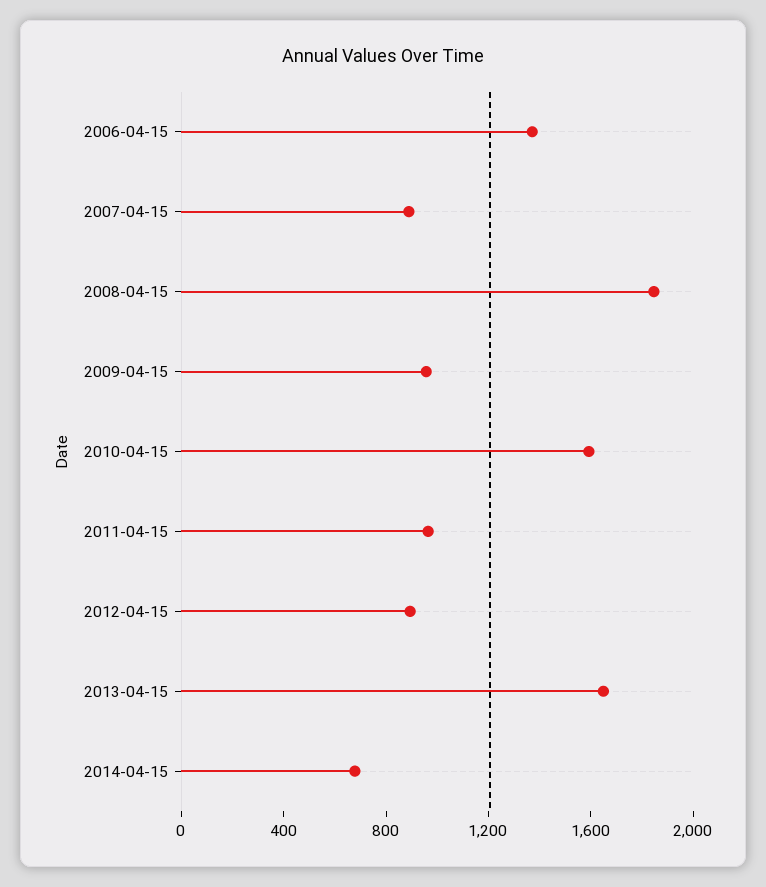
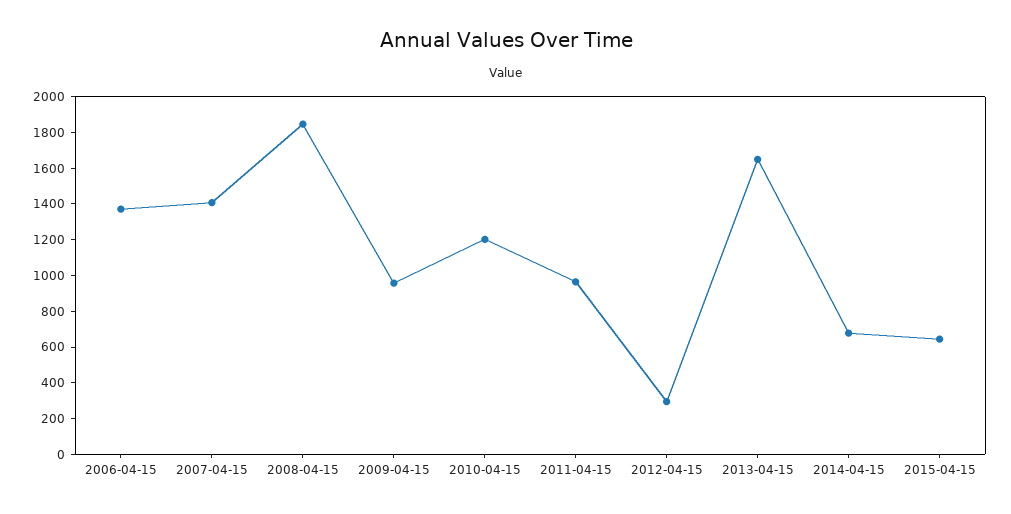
2007-04-15: 900 -> 1400
2010-04-15: 1600 -> 1200
2012-04-15: 900 -> 300
2015-04-15: none -> 650

